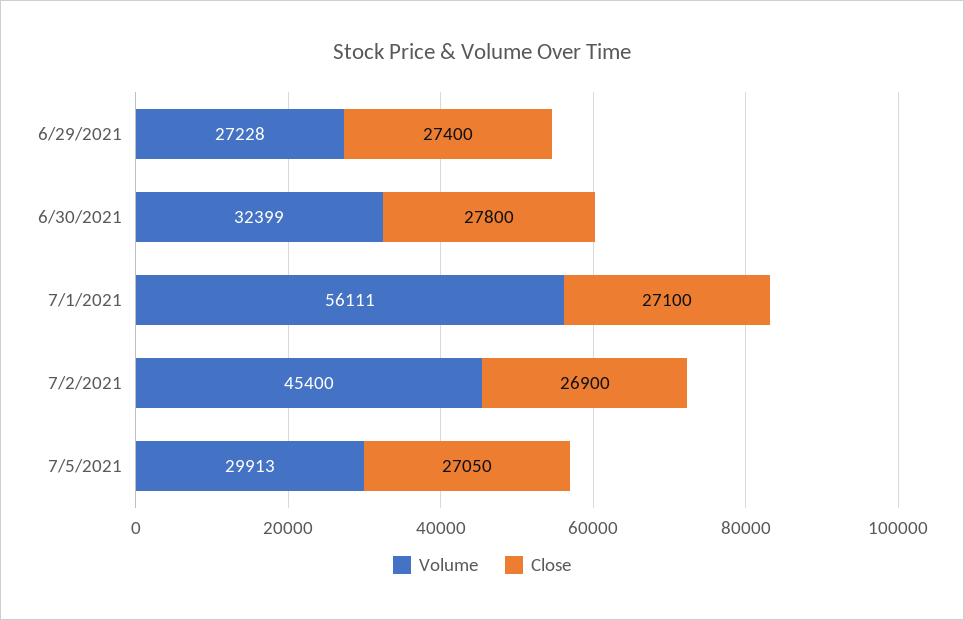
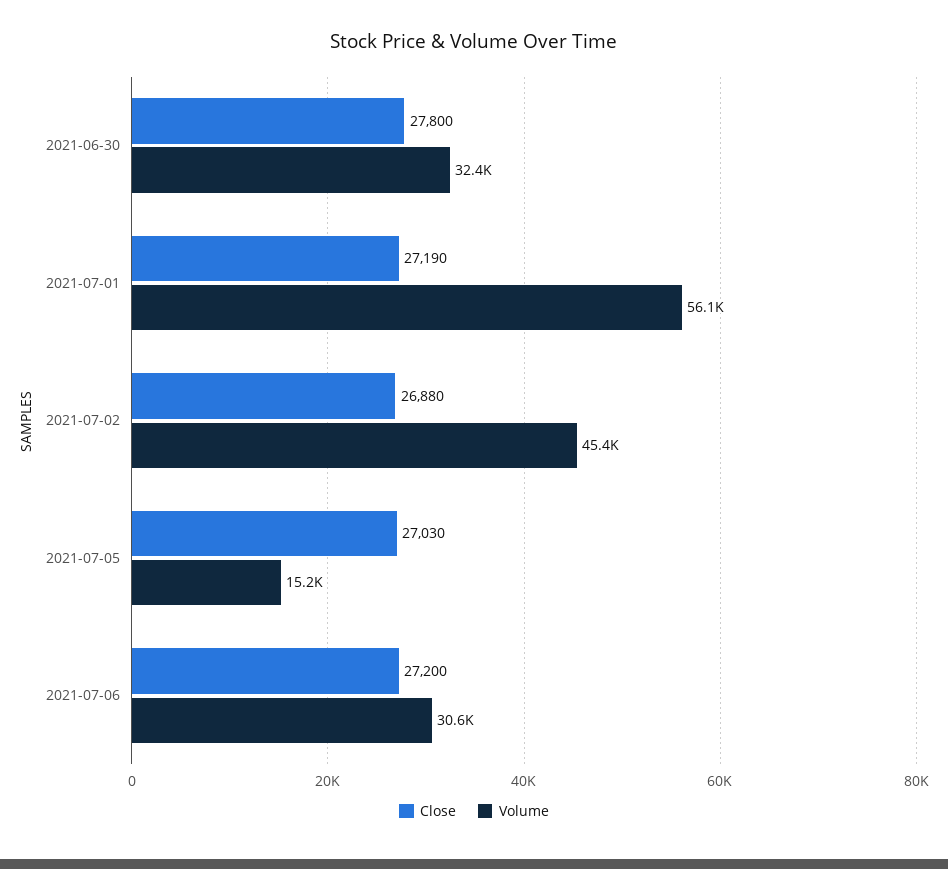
Volume, 6/29/2021: 27228 -> none
Close, 6/29/2021: 27400 -> none
Close, 7/1/2021: 27100 -> 27190
Close, 7/2/2021: 26900 -> 26880
Volume, 7/5/2021: 29913 -> 15200
Close, 7/5/2021: 27050 -> 27030
Close, 2021-07-06: none -> 27200
Volume, 2021-07-06: none -> 30600

